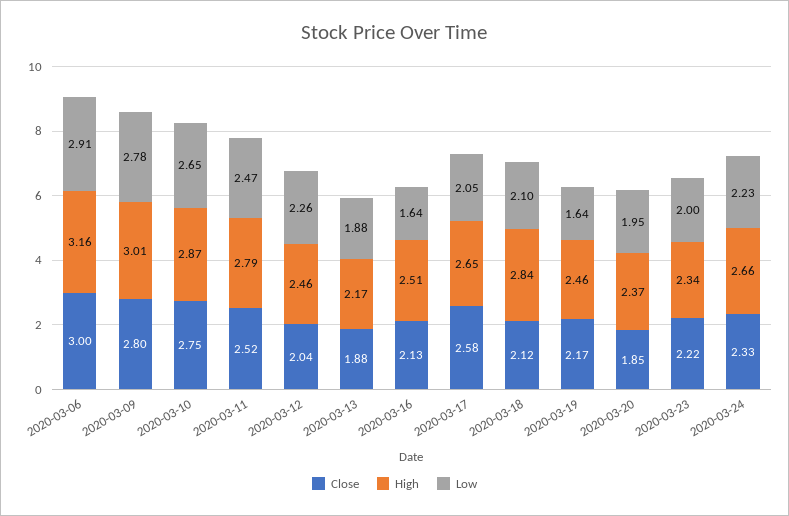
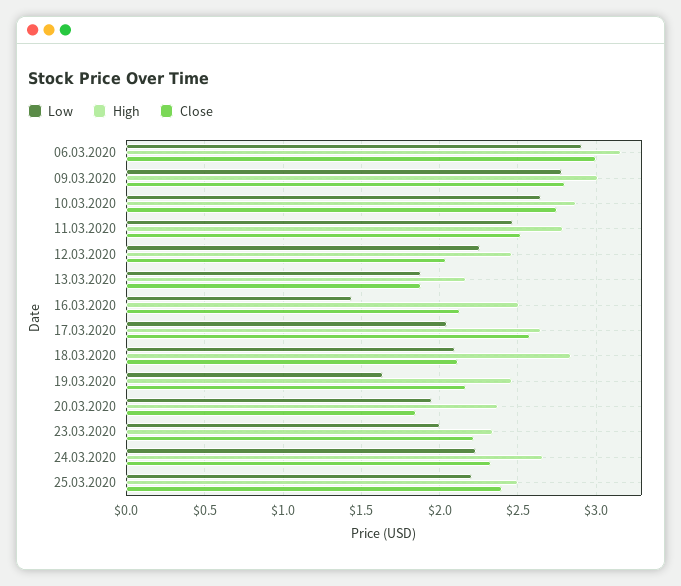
Low, 2020-03-16: 1.64 -> 1.45
Low, 25.03.2020: none -> 2.2
High, 25.03.2020: none -> 2.5
Close, 25.03.2020: none -> 2.4

